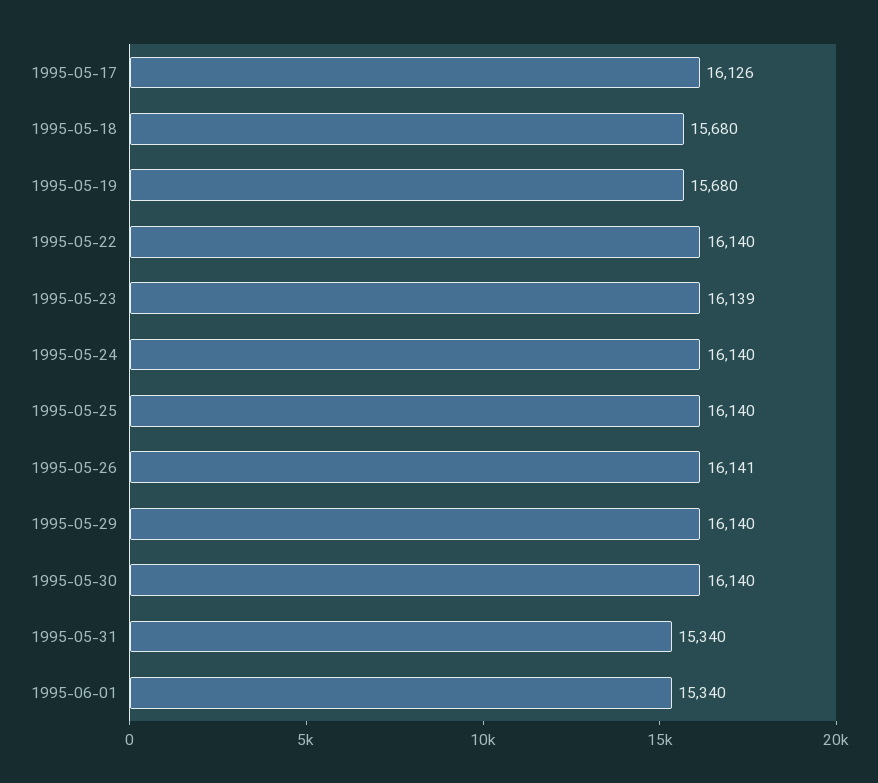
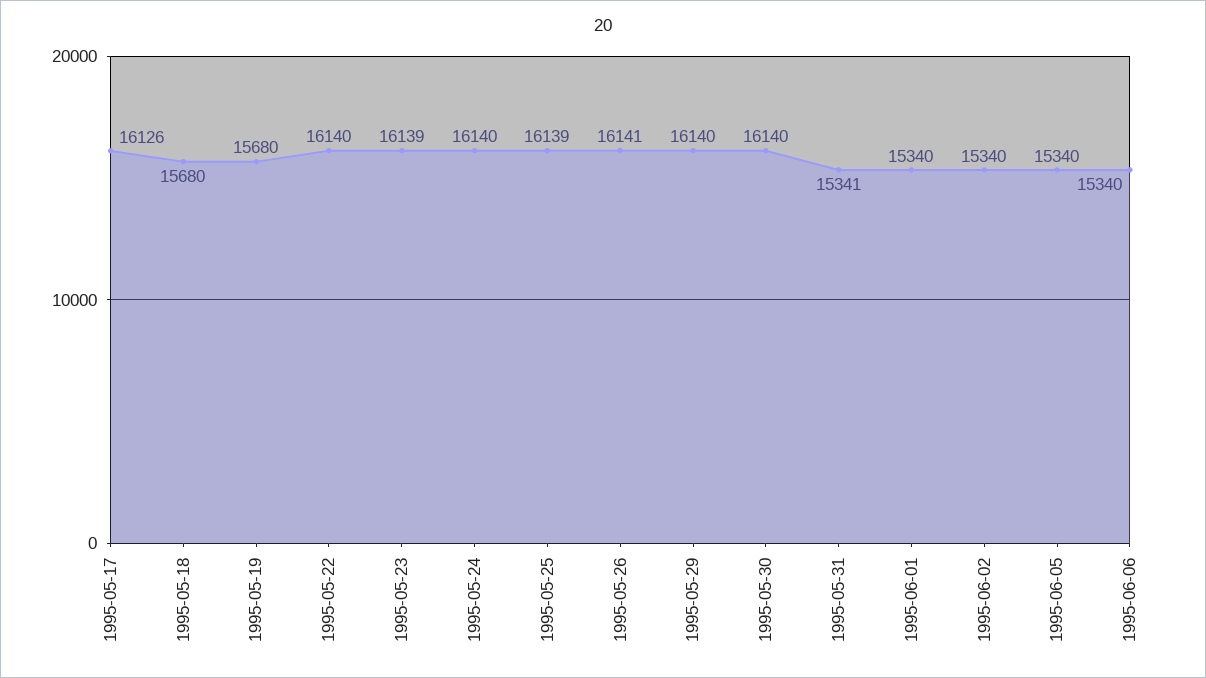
1995-05-25: 16140 -> 16139
1995-05-31: 15340 -> 15341
1995-06-02: none -> 15340
1995-06-05: none -> 15340
1995-06-06: none -> 15340

